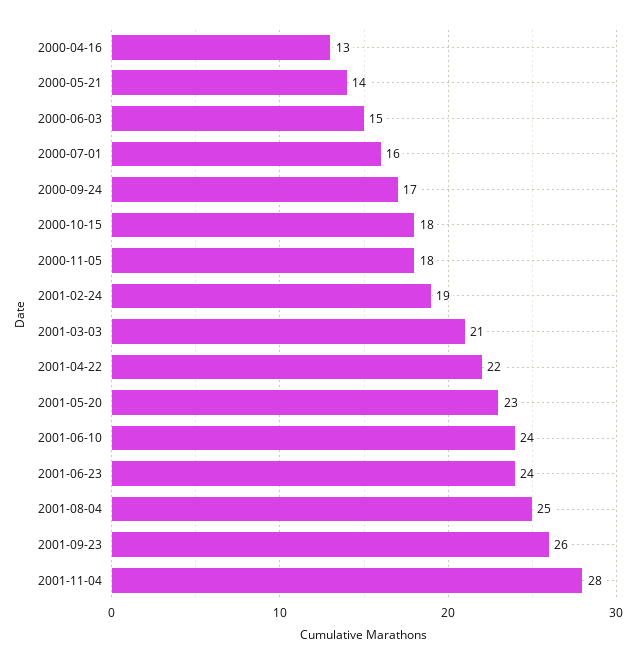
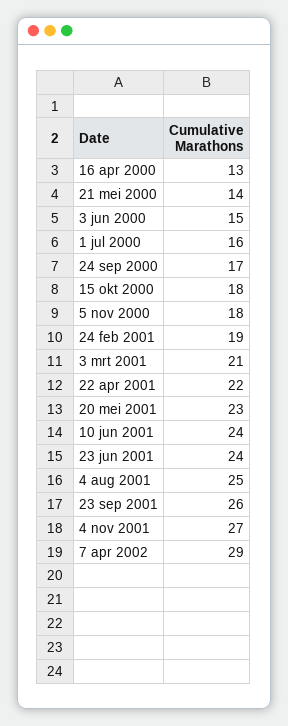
2001-11-04: 28 -> 27
7 apr 2002: none -> 29

